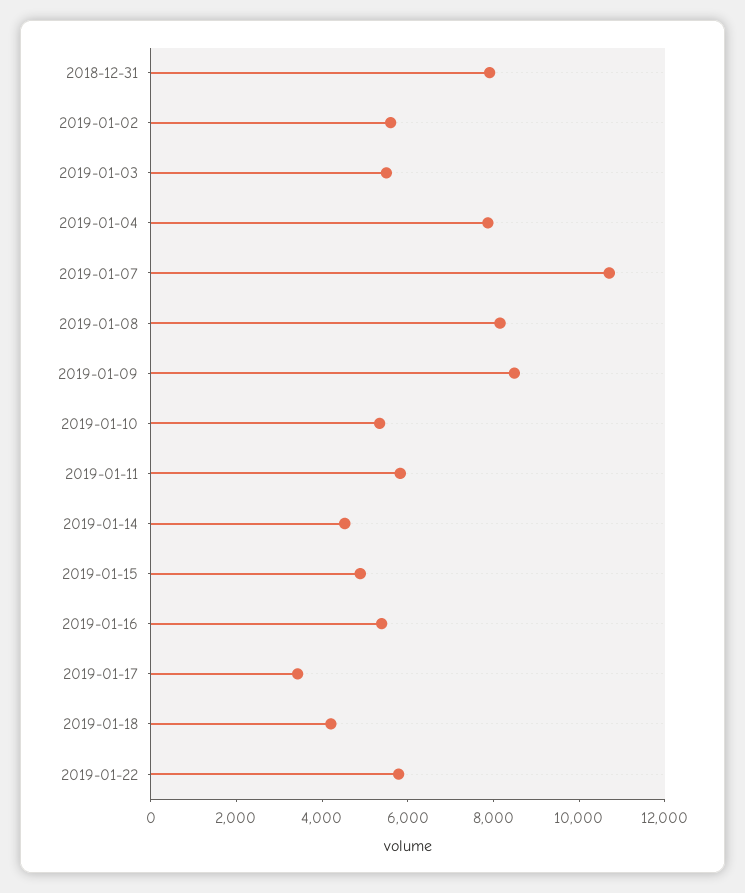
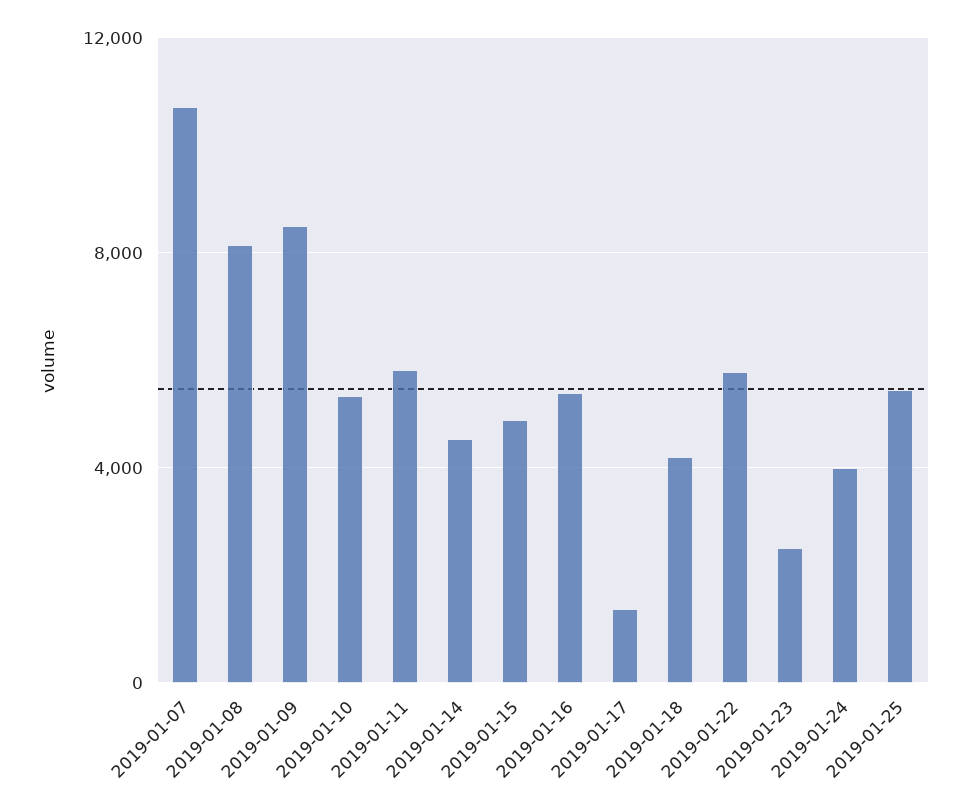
2018-12-31: 8000 -> none
2019-01-02: 5500 -> none
2019-01-03: 5500 -> none
2019-01-04: 8000 -> none
2019-01-17: 3500 -> 1500
2019-01-23: none -> 2500
2019-01-24: none -> 4000
2019-01-25: none -> 5500

